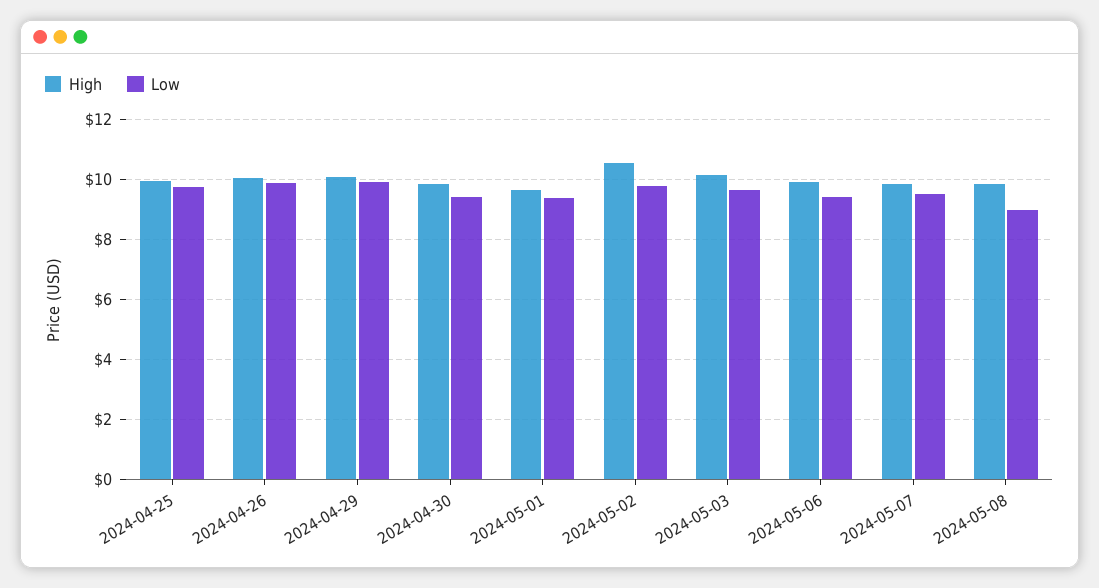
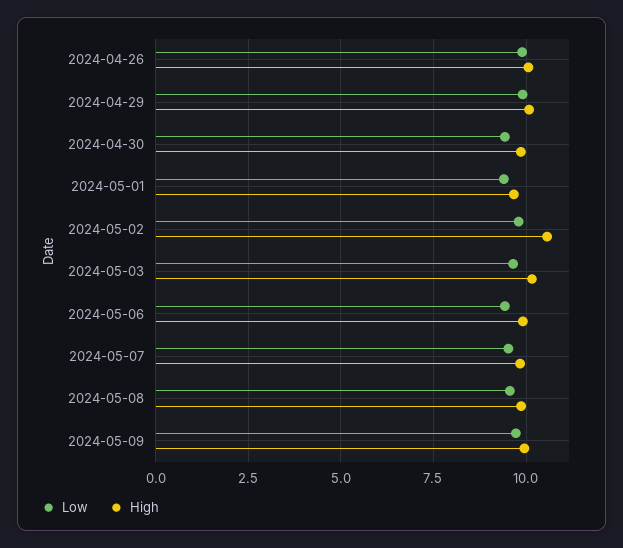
High, 2024-04-25: 10 -> none
Low, 2024-04-25: 9.75 -> none
Low, 2024-05-08: 9 -> 9.5
Low, 2024-05-09: none -> 9.75
High, 2024-05-09: none -> 10

